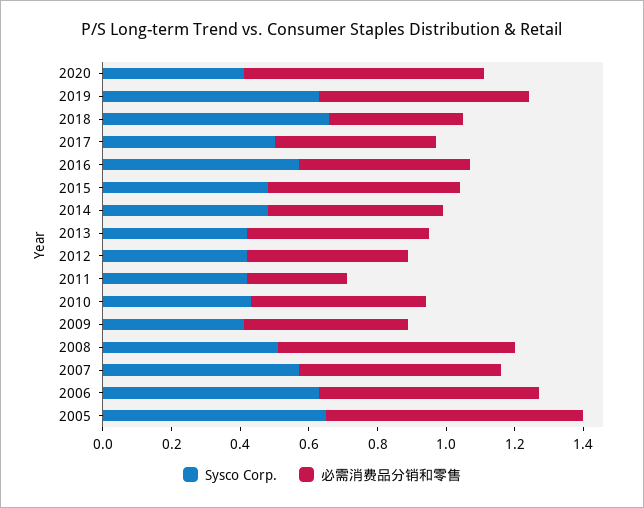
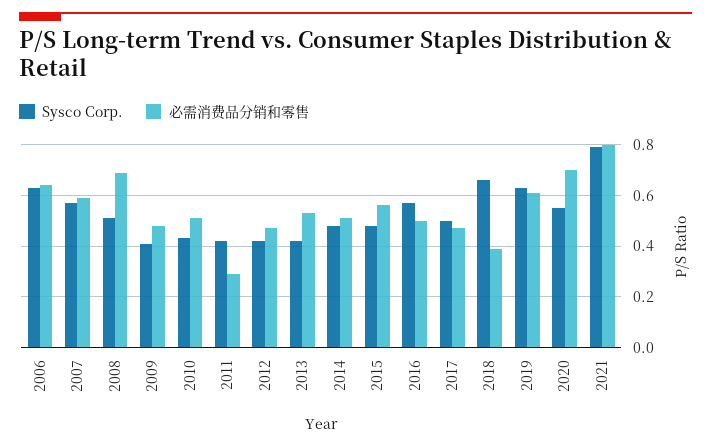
Sysco Corp., 2020: 0.4 -> 0.55
Sysco Corp., 2005: 0.65 -> none
必需消费品分销和零售, 2005: 0.75 -> none
Sysco Corp., 2021: none -> 0.8
必需消费品分销和零售, 2021: none -> 0.8

